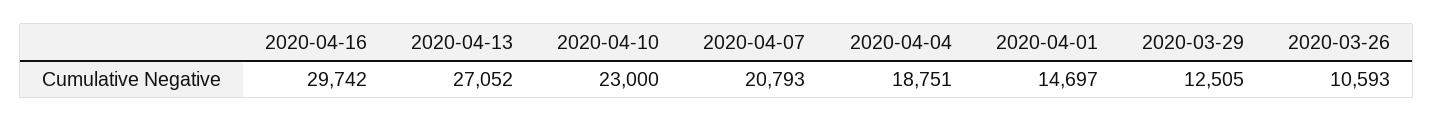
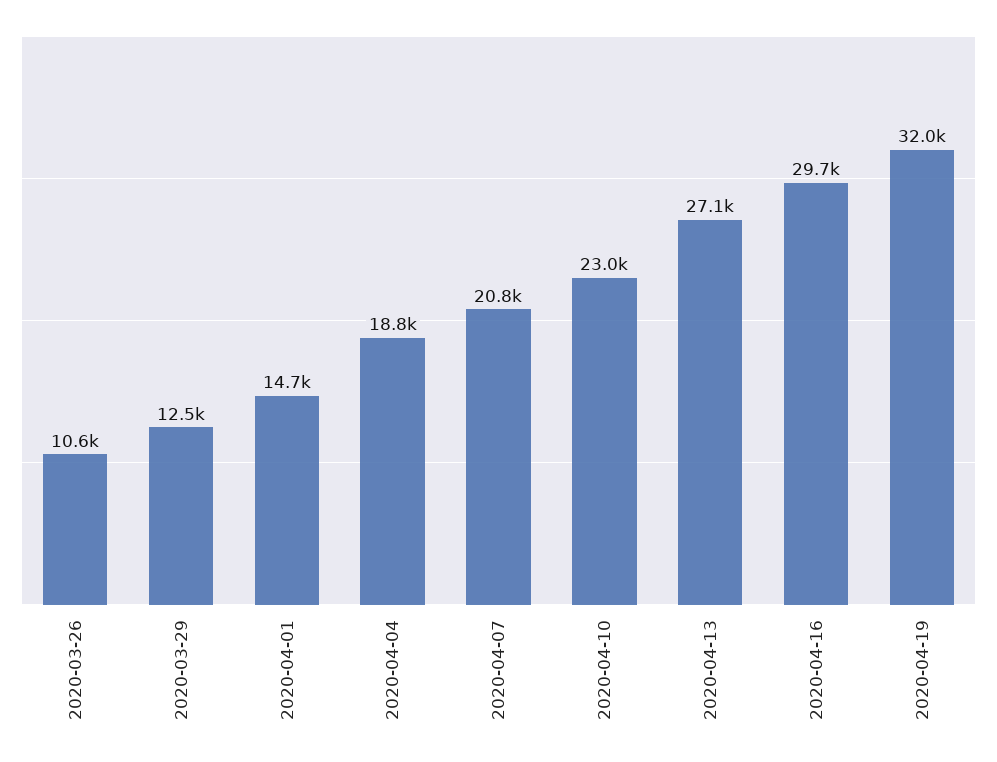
2020-04-19: none -> 32000

